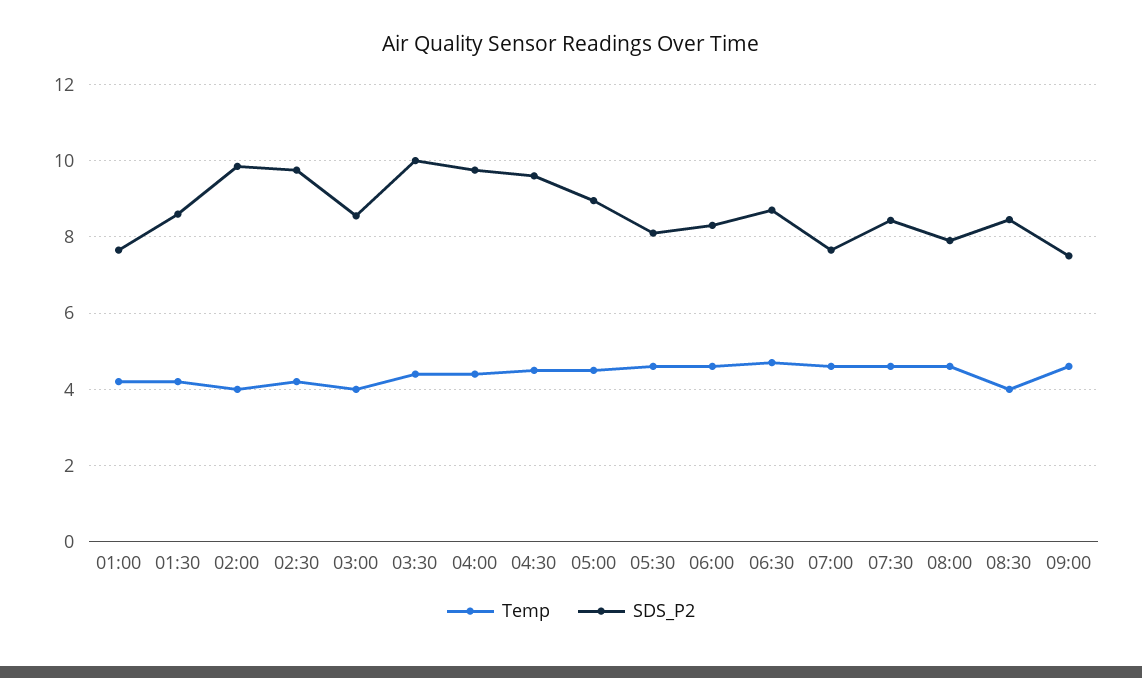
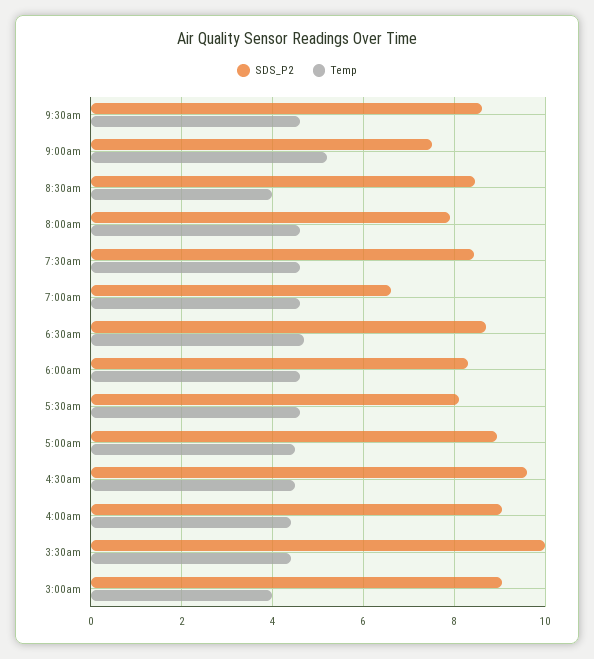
Temp, 01:00: 4.2 -> none
SDS_P2, 01:00: 7.6 -> none
Temp, 01:30: 4.2 -> none
SDS_P2, 01:30: 8.6 -> none
Temp, 02:00: 4 -> none
SDS_P2, 02:00: 9.8 -> none
Temp, 02:30: 4.2 -> none
SDS_P2, 02:30: 9.8 -> none
SDS_P2, 03:00: 8.6 -> 9
SDS_P2, 04:00: 9.8 -> 9
SDS_P2, 07:00: 7.6 -> 6.6
Temp, 09:00: 4.6 -> 5.2
SDS_P2, 9:30am: none -> 8.6
Temp, 9:30am: none -> 4.6

